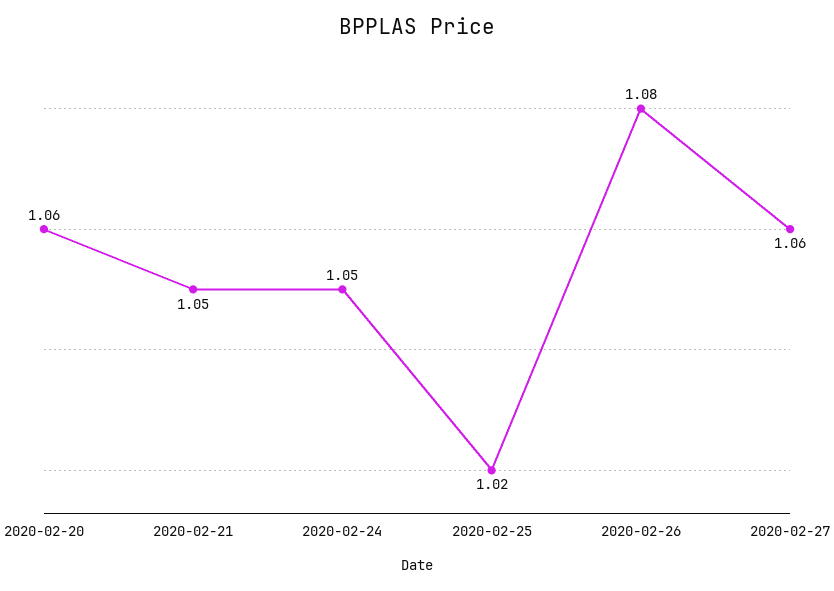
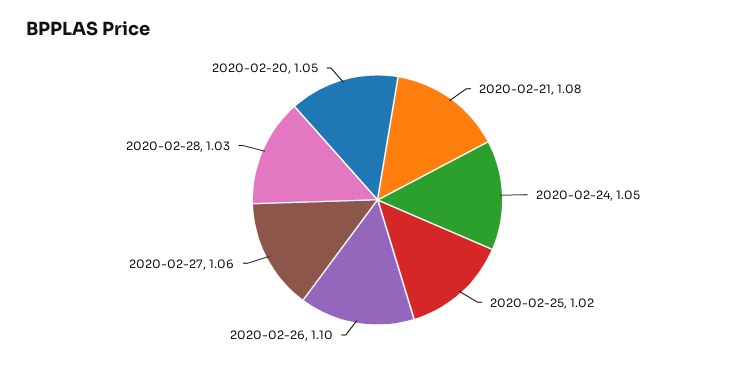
2020-02-20: 1.06 -> 1.05
2020-02-21: 1.05 -> 1.08
2020-02-26: 1.08 -> 1.1
2020-02-28: none -> 1.03

